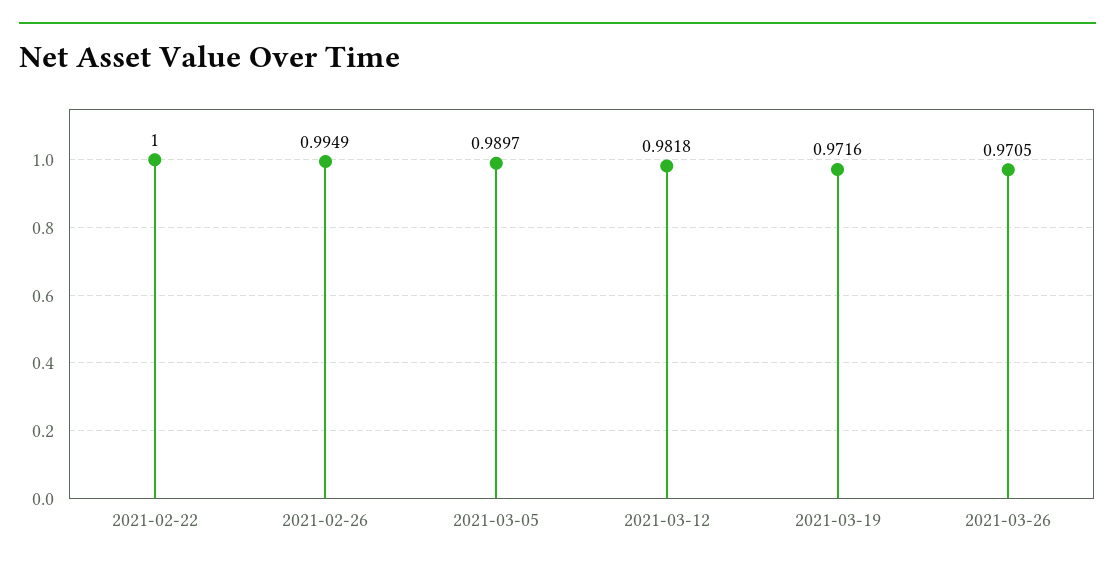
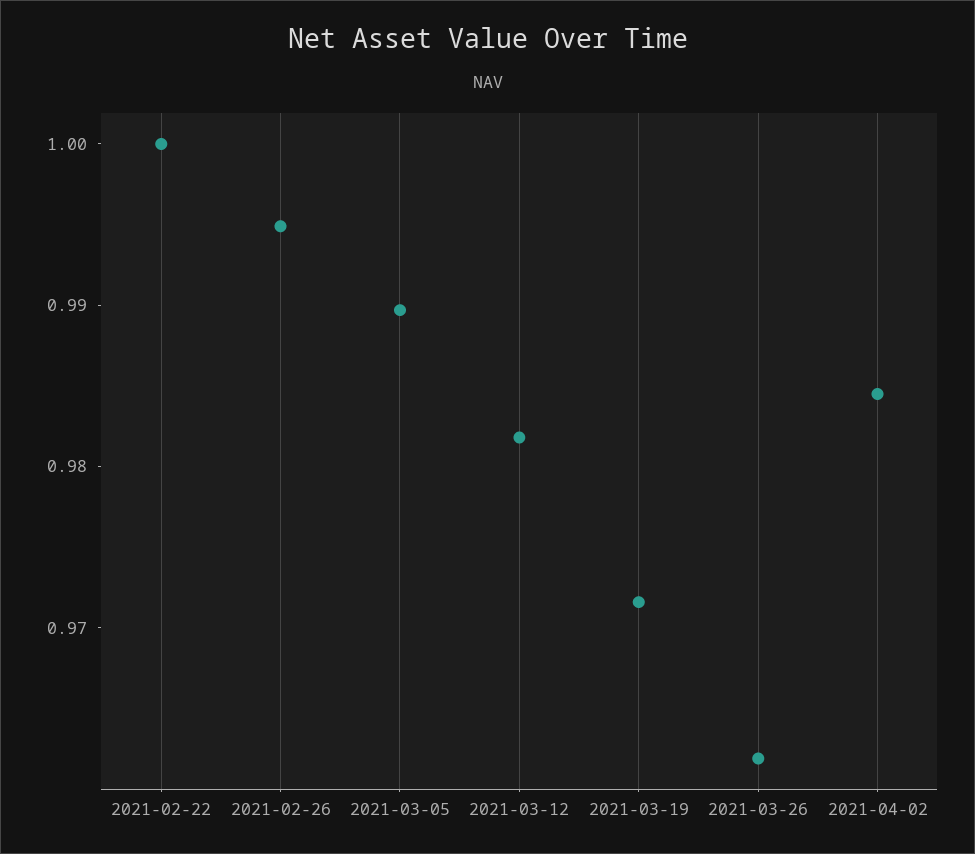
2021-03-26: 0.9705 -> 0.962
2021-04-02: none -> 0.984

